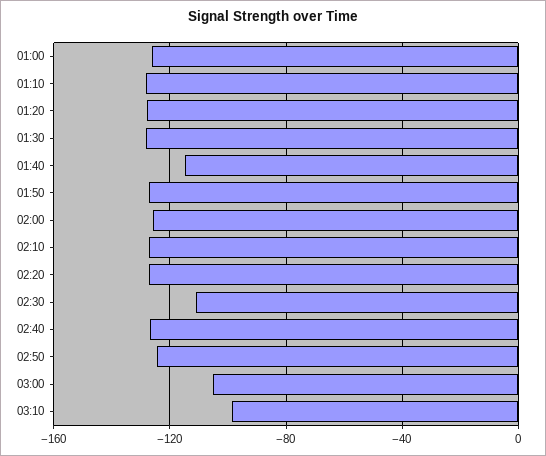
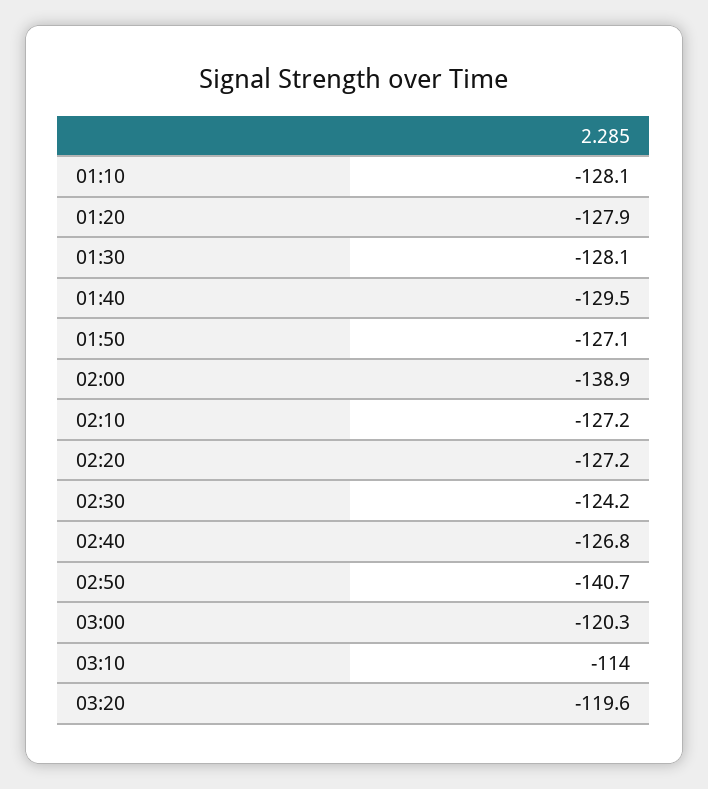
01:00: -125 -> none
01:40: -115 -> -129.5
02:00: -125 -> -138.9
02:30: -110 -> -124.2
02:50: -125 -> -140.7
03:00: -105 -> -120.3
03:10: -100 -> -114
03:20: none -> -119.6

